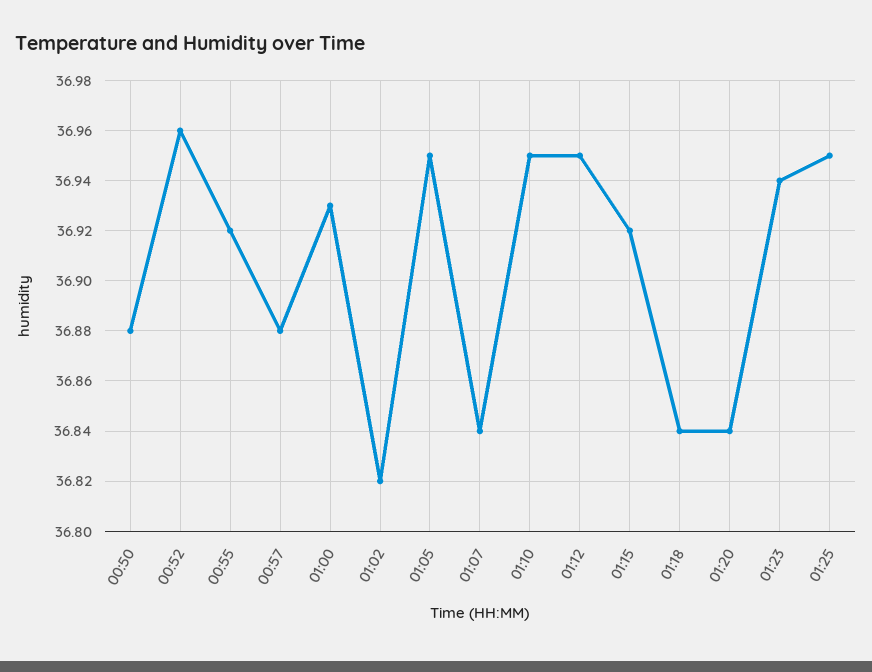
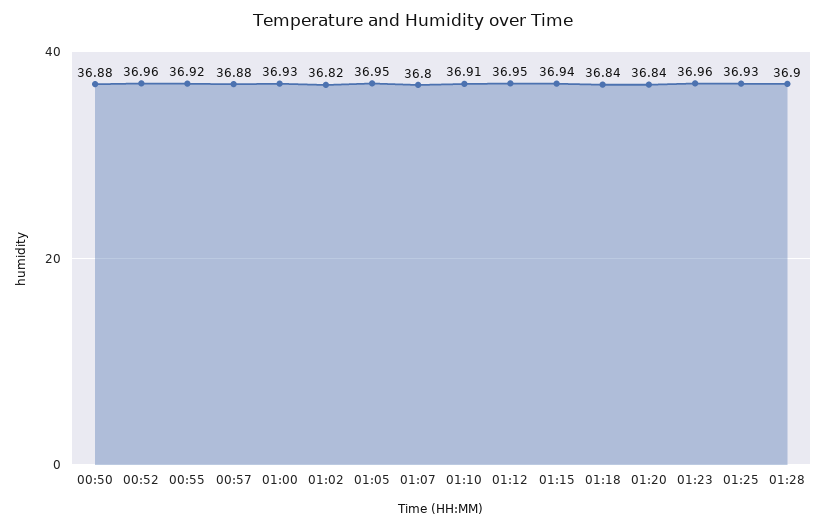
01:07: 36.84 -> 36.8
01:10: 36.95 -> 36.91
01:15: 36.92 -> 36.94
01:23: 36.94 -> 36.96
01:25: 36.95 -> 36.93
01:28: none -> 36.9

